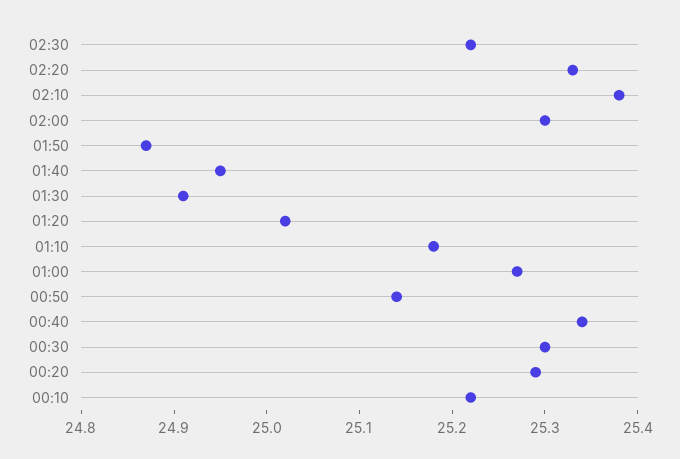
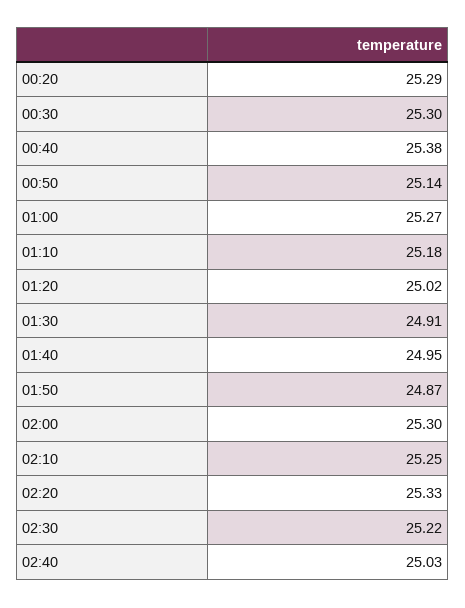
02:10: 25.38 -> 25.25
00:40: 25.34 -> 25.38
00:10: 25.22 -> none
02:40: none -> 25.03

